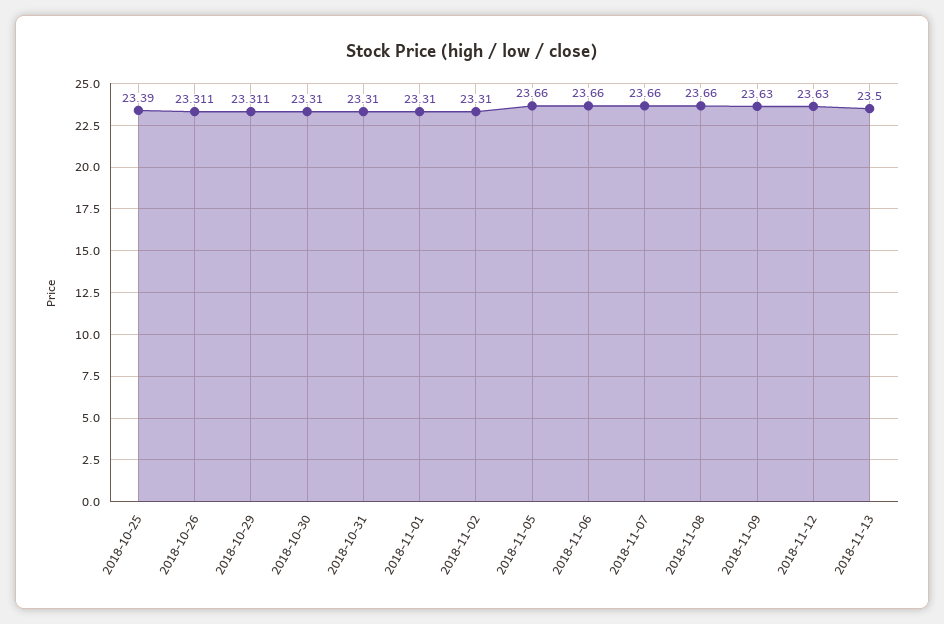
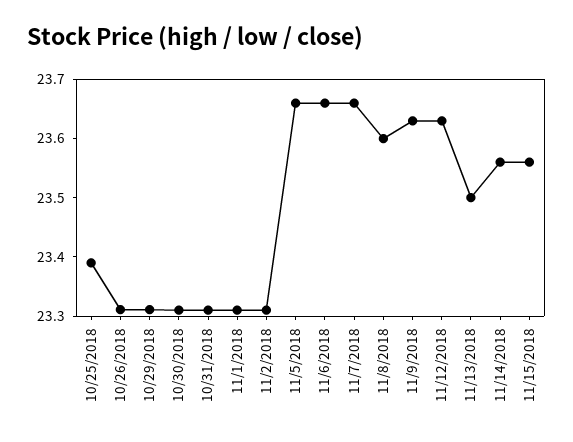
2018-11-08: 23.66 -> 23.6
11/14/2018: none -> 23.56
11/15/2018: none -> 23.56

